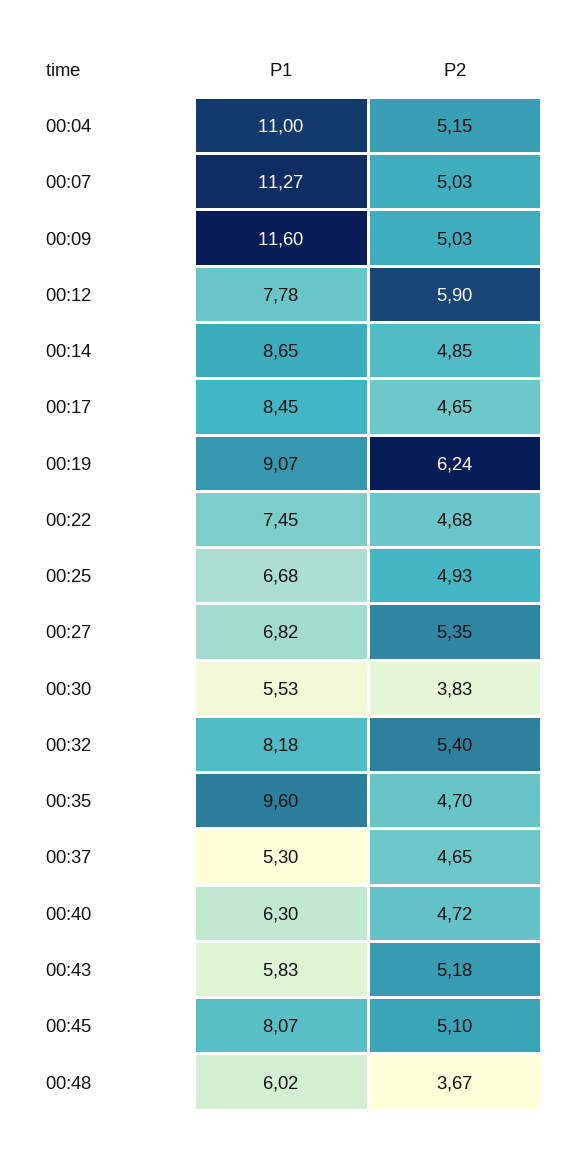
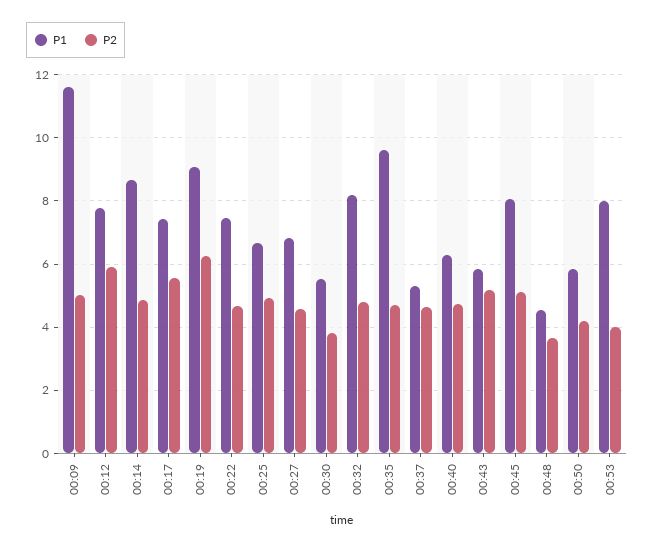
P1, 00:04: 11 -> none
P2, 00:04: 5.15 -> none
P1, 00:07: 11.27 -> none
P2, 00:07: 5.03 -> none
P1, 00:17: 8.45 -> 7.4
P2, 00:17: 4.65 -> 5.6
P2, 00:27: 5.35 -> 4.6
P2, 00:32: 5.4 -> 4.8
P1, 00:48: 6.02 -> 4.6
P1, 00:50: none -> 5.8
P2, 00:50: none -> 4.2
P1, 00:53: none -> 8
P2, 00:53: none -> 4

